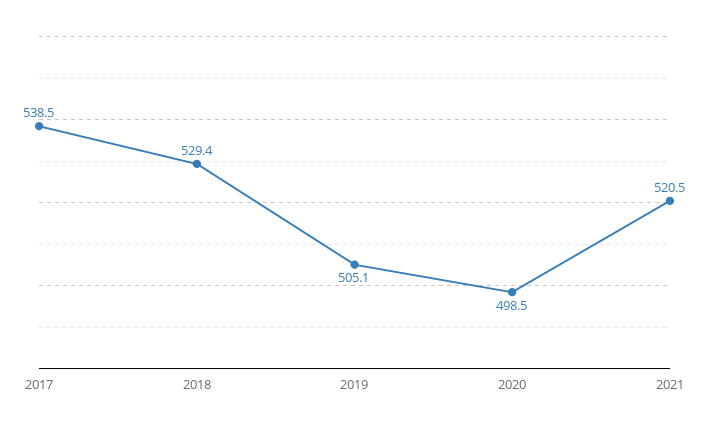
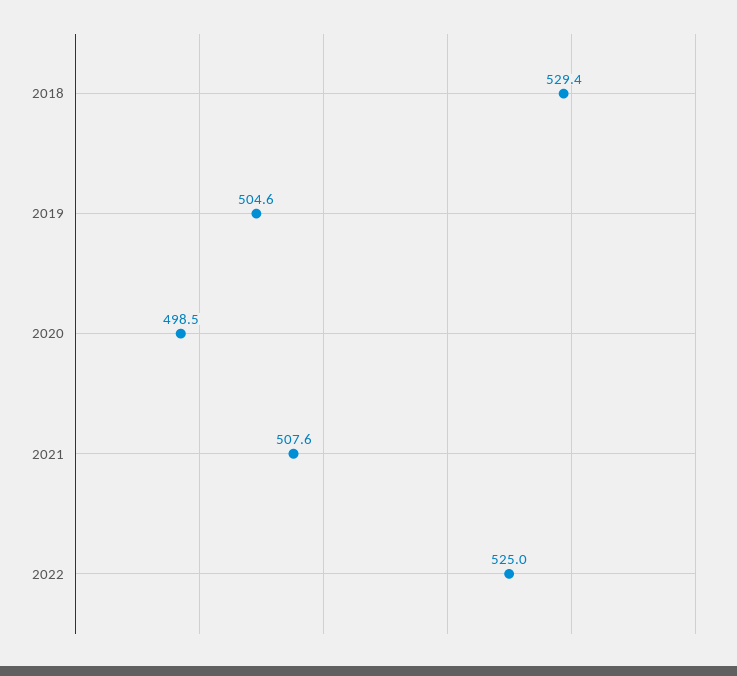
2017: 538.5 -> none
2019: 505.1 -> 504.6
2021: 520.5 -> 507.6
2022: none -> 525

